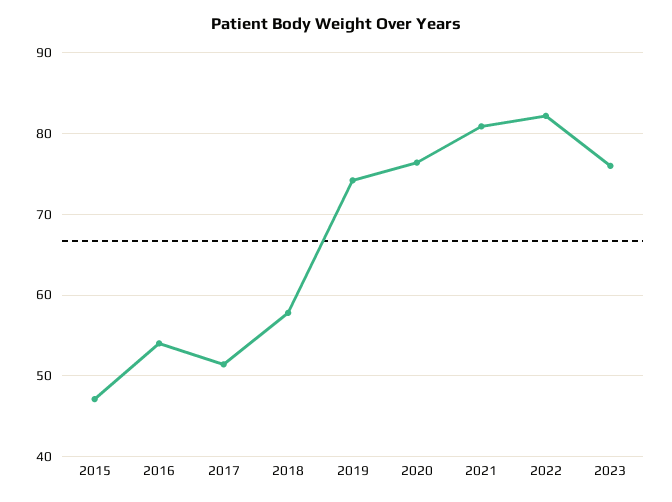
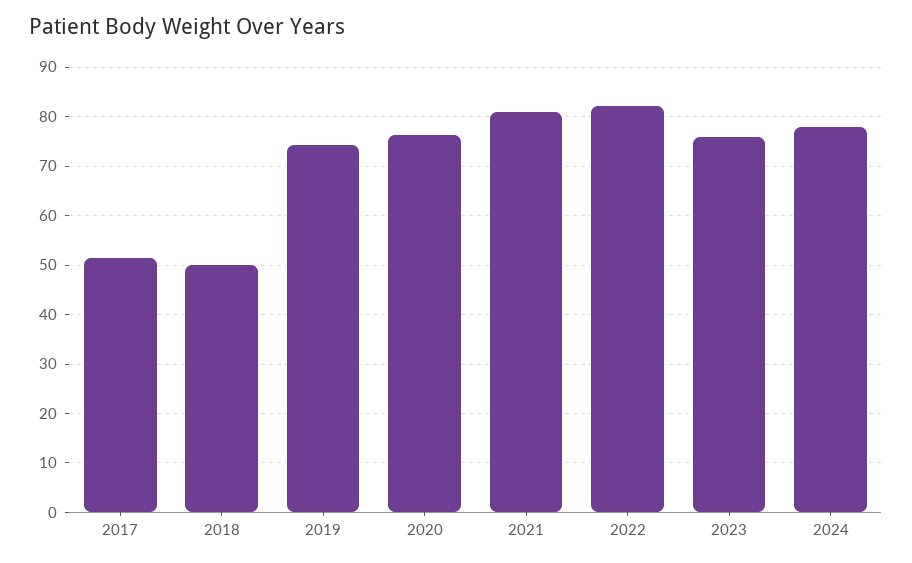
2015: 47 -> none
2016: 54 -> none
2018: 58 -> 50
2024: none -> 78

